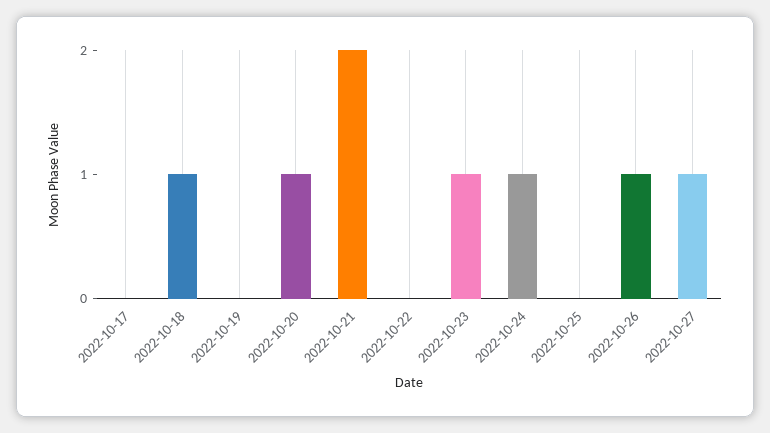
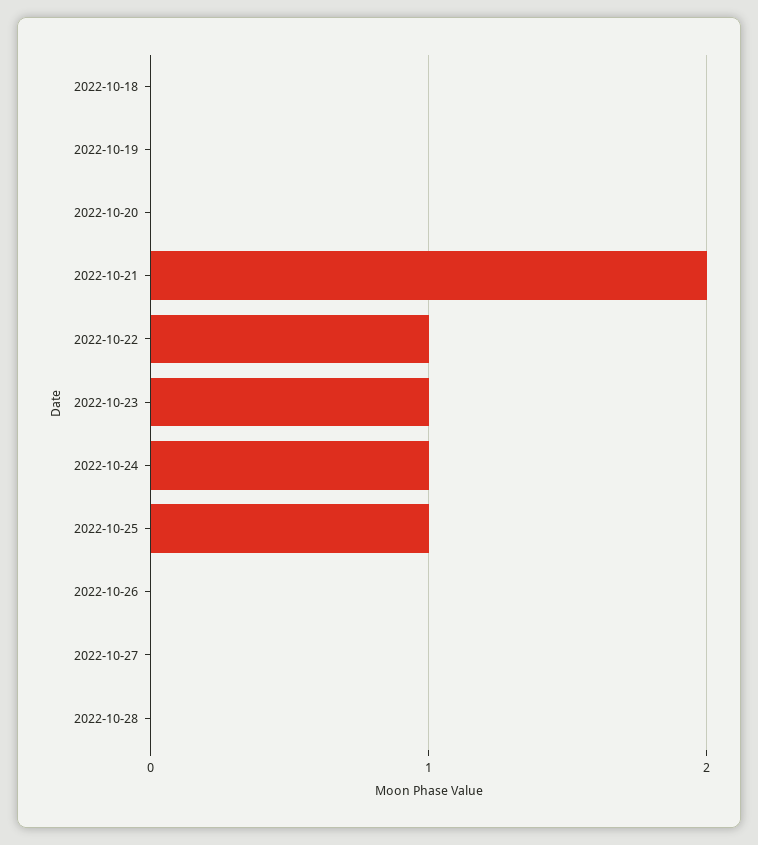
2022-10-17: 0 -> none
2022-10-18: 1 -> 0
2022-10-20: 1 -> 0
2022-10-22: 0 -> 1
2022-10-25: 0 -> 1
2022-10-26: 1 -> 0
2022-10-27: 1 -> 0
2022-10-28: none -> 0

